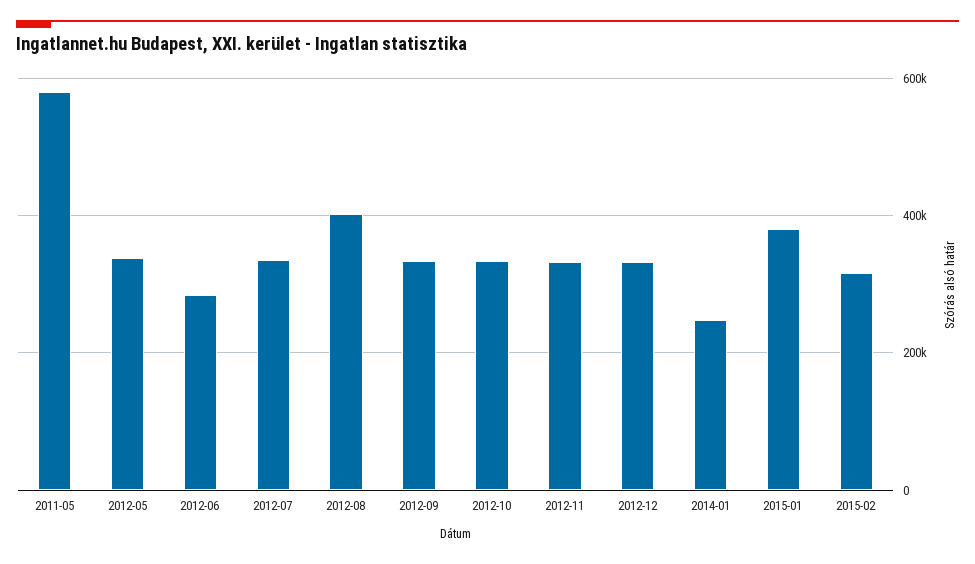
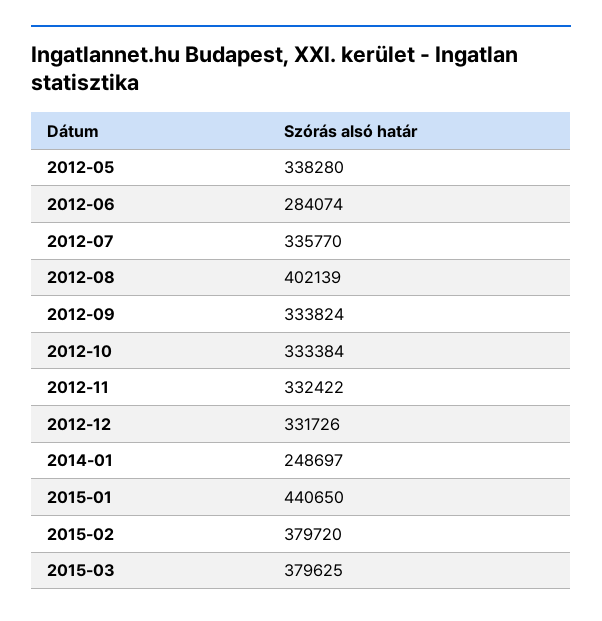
2011-05: 580000 -> none
2015-01: 380000 -> 440650
2015-02: 320000 -> 379720
2015-03: none -> 379625

